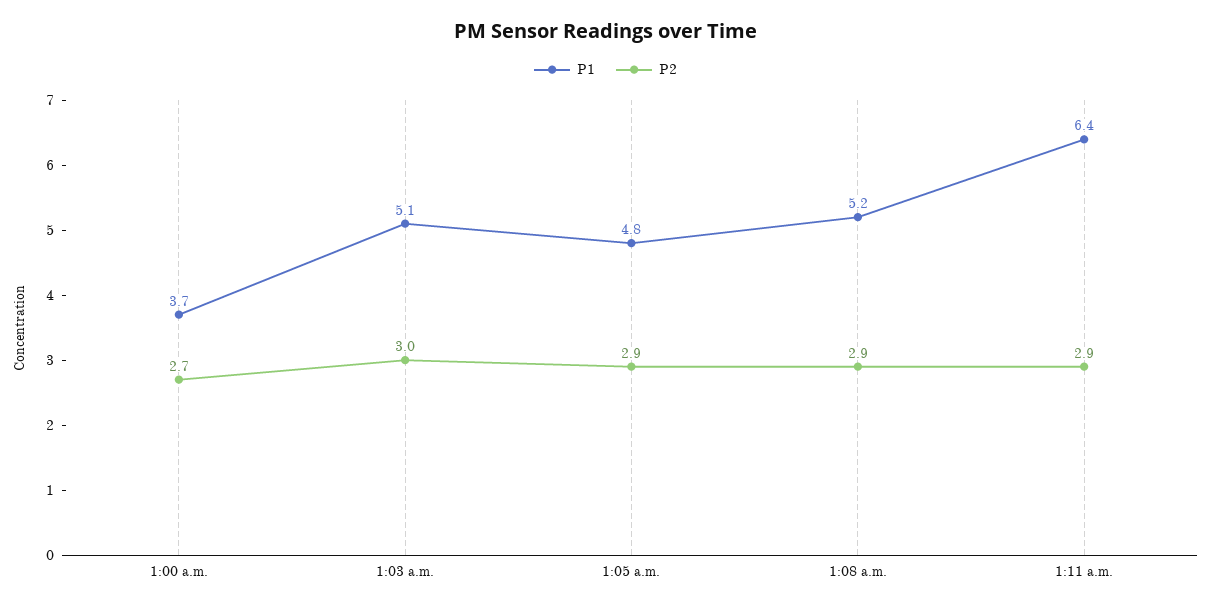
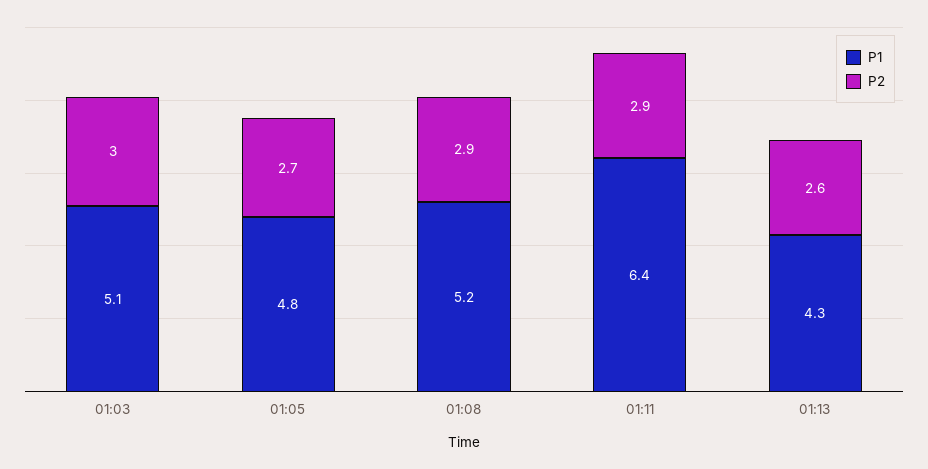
P1, 1:00 a.m.: 3.7 -> none
P2, 1:00 a.m.: 2.7 -> none
P2, 1:05 a.m.: 2.9 -> 2.7
P1, 01:13: none -> 4.3
P2, 01:13: none -> 2.6

